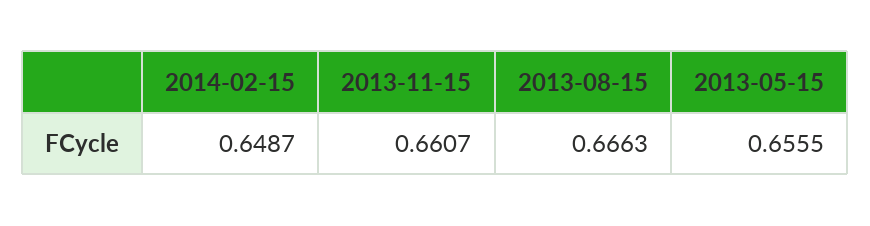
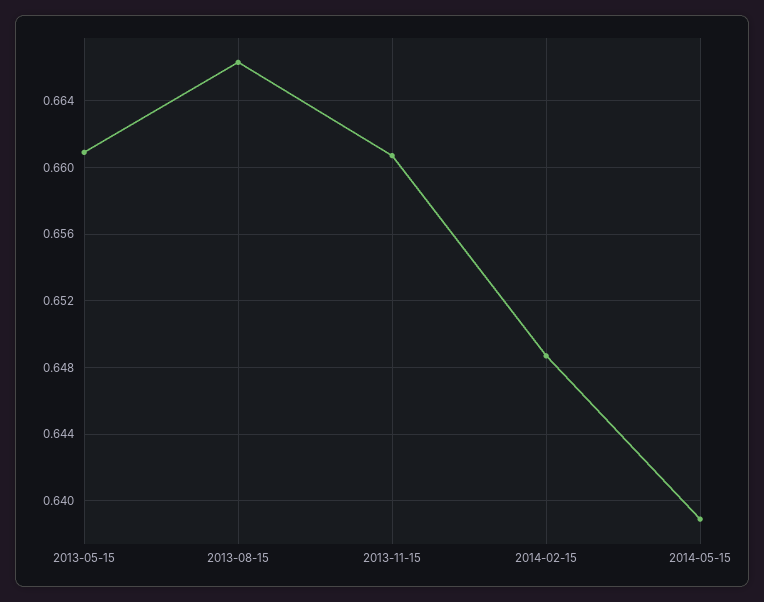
2013-05-15: 0.6555 -> 0.661
2014-05-15: none -> 0.639

